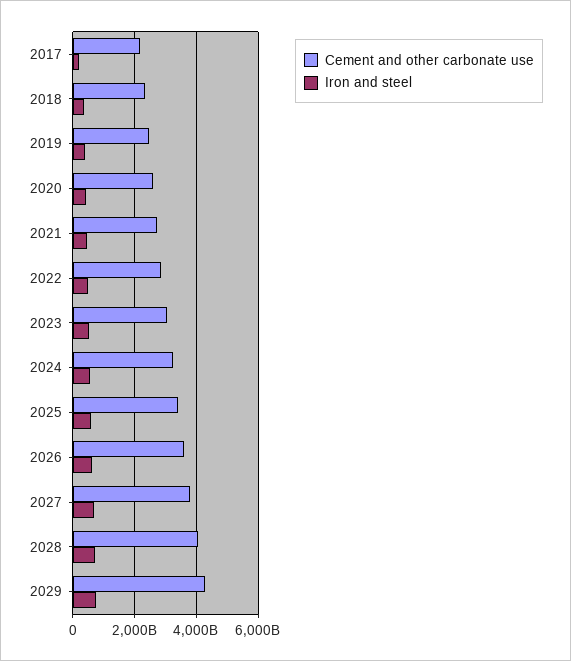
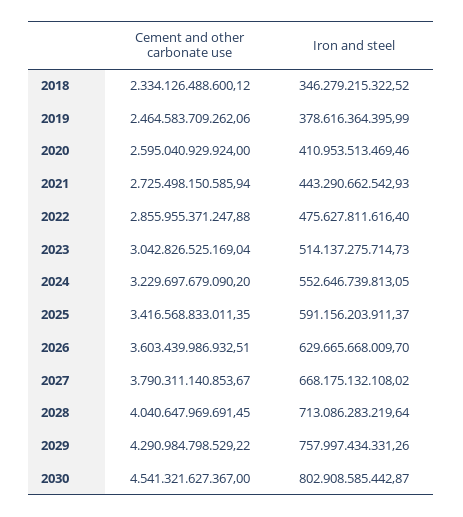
Cement and other carbonate use, 2017: 2200000000000 -> none
Iron and steel, 2017: 200000000000 -> none
Cement and other carbonate use, 2030: none -> 4541321627367
Iron and steel, 2030: none -> 802908585442.87

